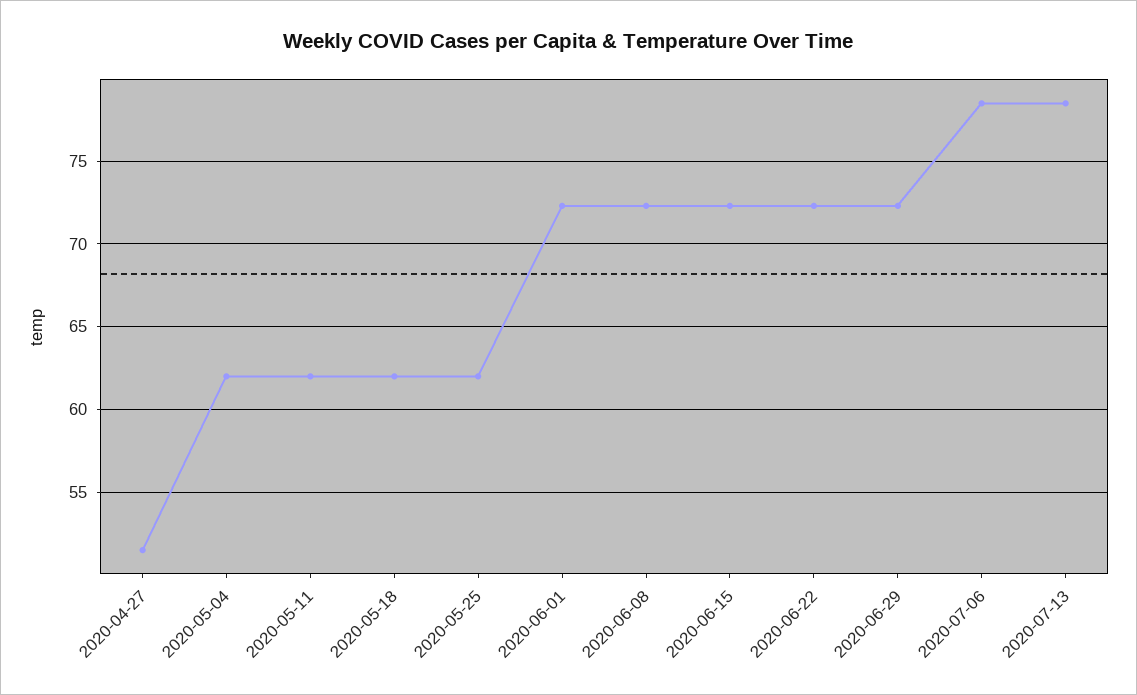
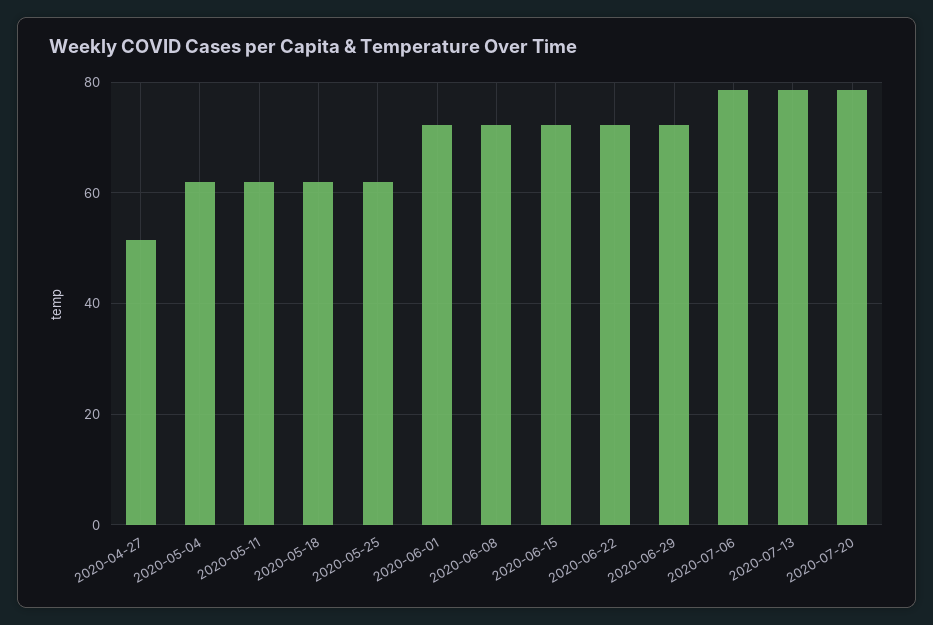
2020-07-20: none -> 78

